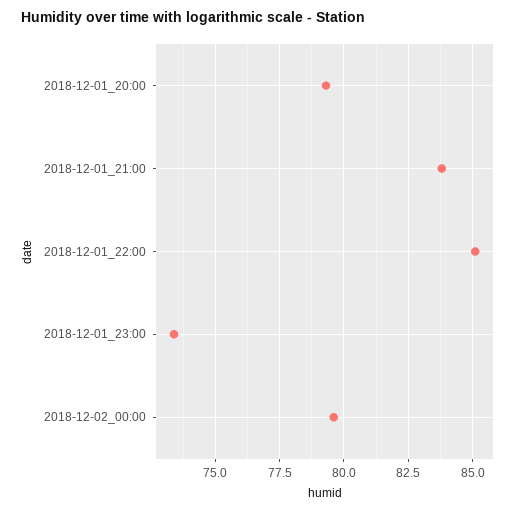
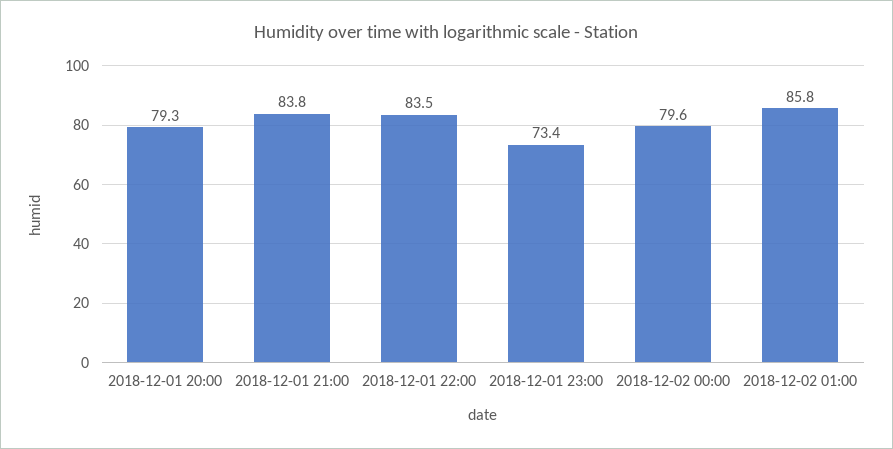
2018-12-01_22:00: 85 -> 83.5
2018-12-02 01:00: none -> 85.8

